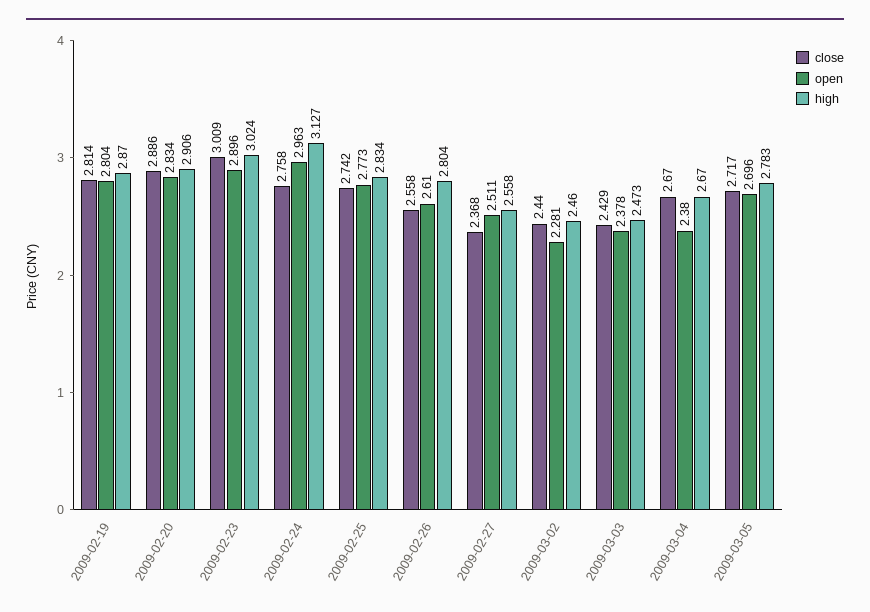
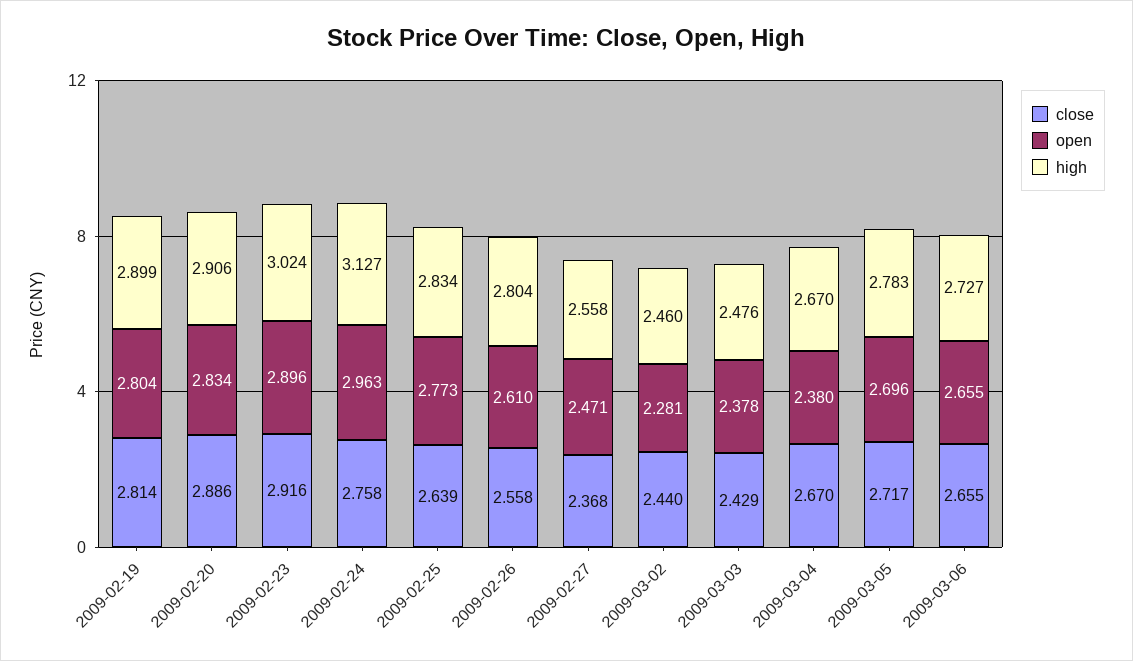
high, 2009-02-19: 2.87 -> 2.899
close, 2009-02-23: 3.009 -> 2.916
close, 2009-02-25: 2.742 -> 2.639
open, 2009-02-27: 2.511 -> 2.471
high, 2009-03-03: 2.473 -> 2.476
close, 2009-03-06: none -> 2.655
open, 2009-03-06: none -> 2.655
high, 2009-03-06: none -> 2.727

